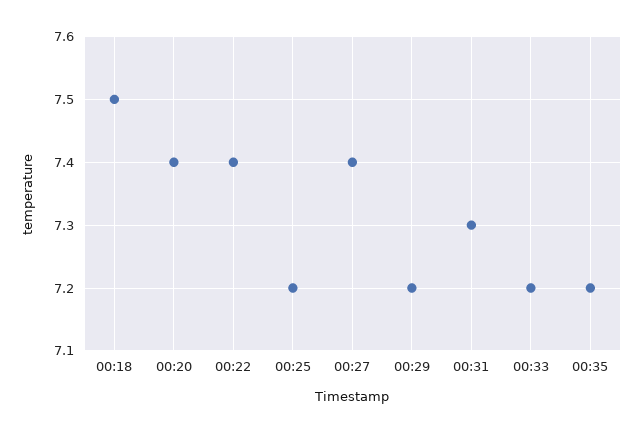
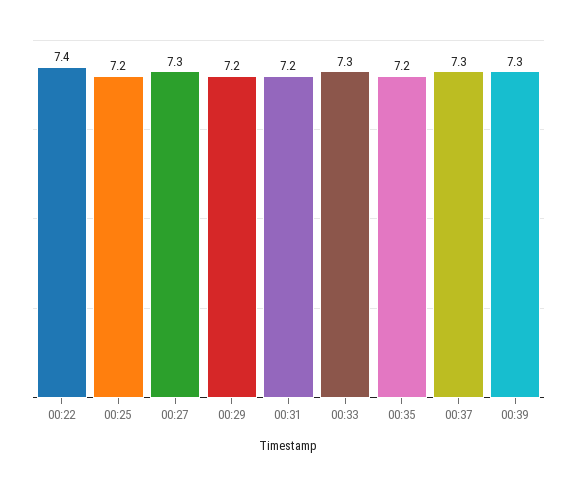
00:18: 7.5 -> none
00:20: 7.4 -> none
00:27: 7.4 -> 7.3
00:31: 7.3 -> 7.2
00:33: 7.2 -> 7.3
00:37: none -> 7.3
00:39: none -> 7.3

